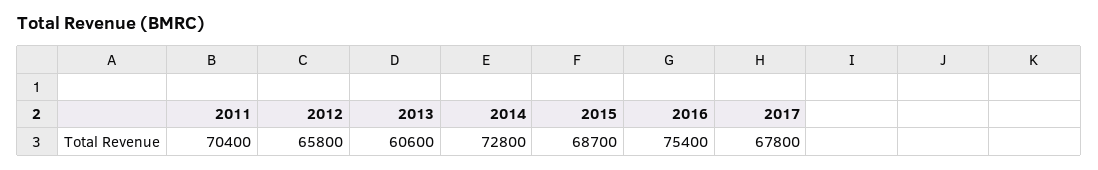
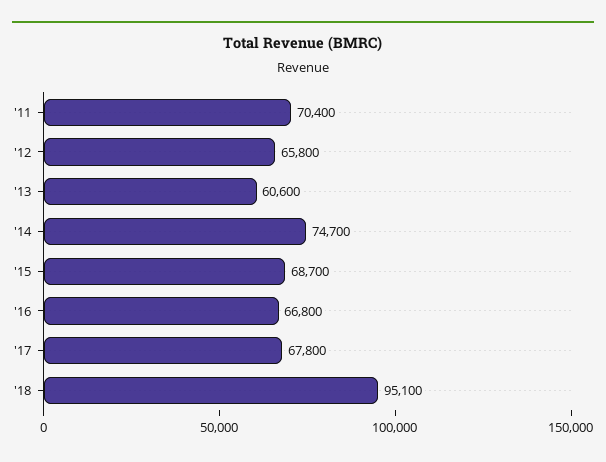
2014: 72800 -> 74700
2016: 75400 -> 66800
'18: none -> 95100

